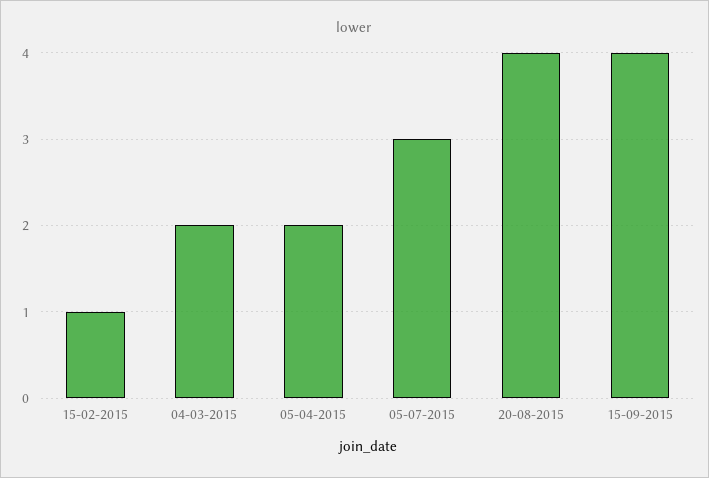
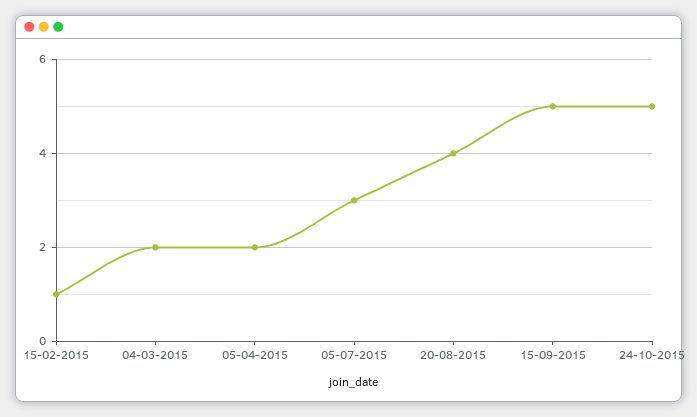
15-09-2015: 4 -> 5
24-10-2015: none -> 5

